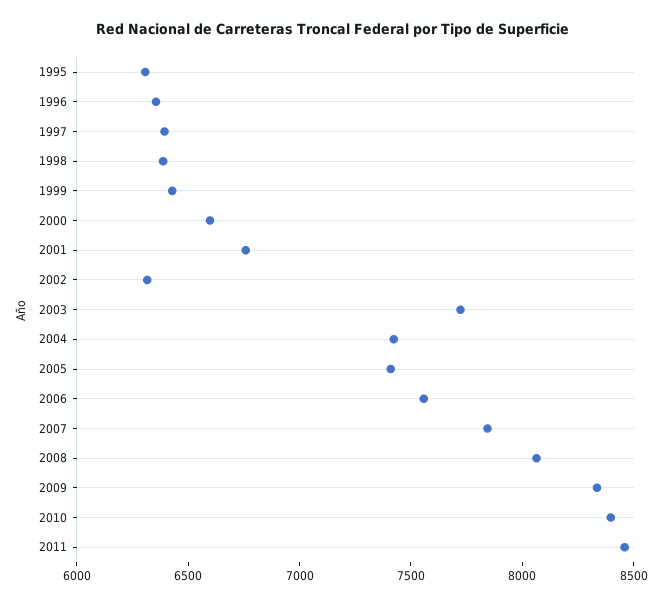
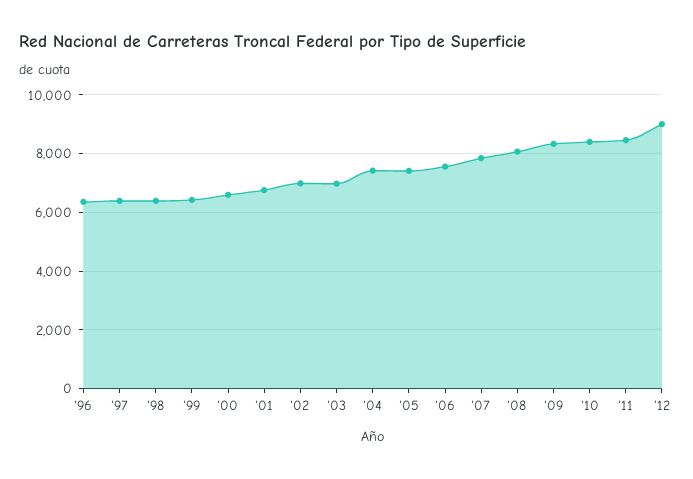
1995: 6300 -> none
2002: 6300 -> 7000
2003: 7700 -> 7000
'12: none -> 9000

